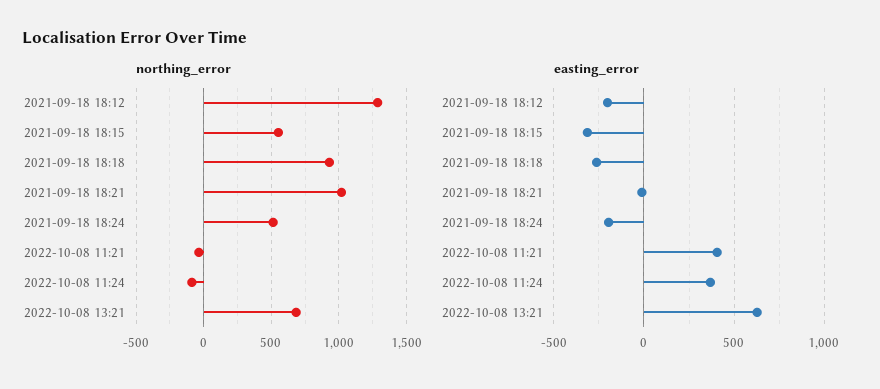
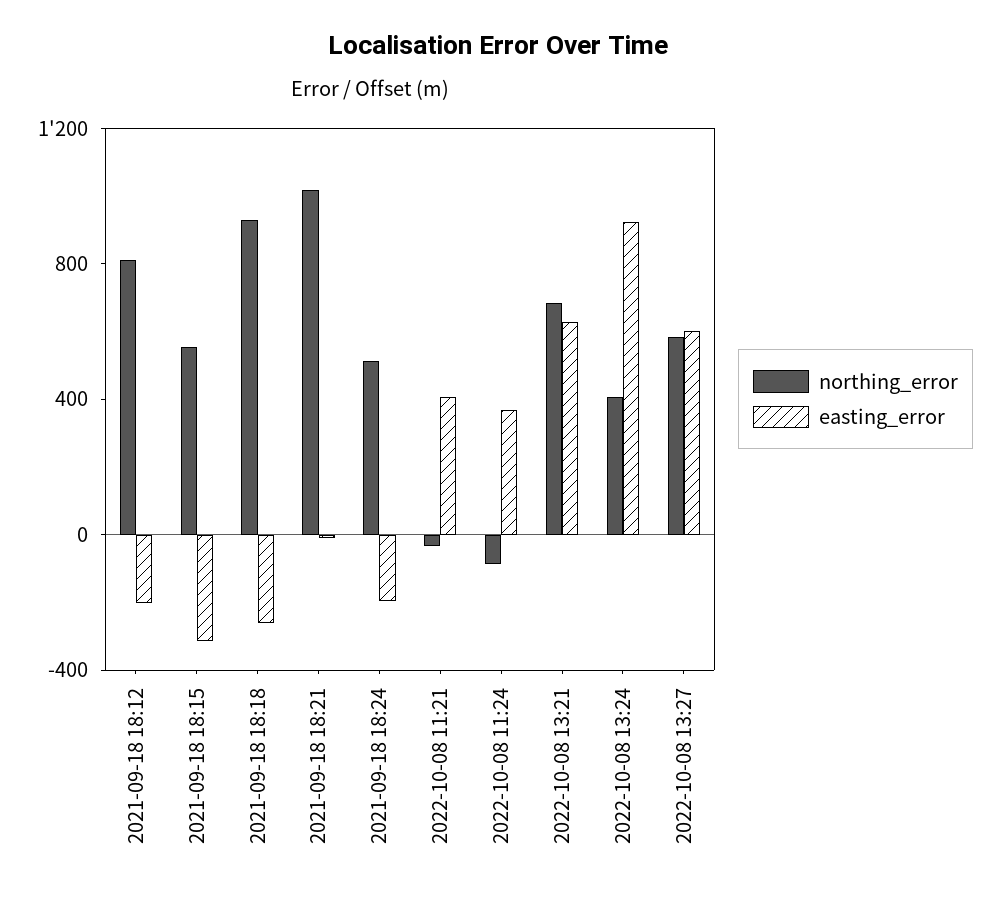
northing_error, 2021-09-18 18:12: 1300 -> 800
northing_error, 2022-10-08 13:24: none -> 400
easting_error, 2022-10-08 13:24: none -> 900
northing_error, 2022-10-08 13:27: none -> 600
easting_error, 2022-10-08 13:27: none -> 600

